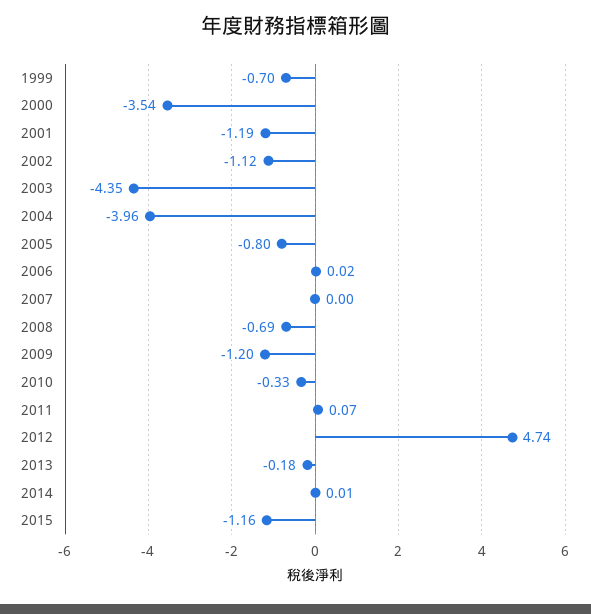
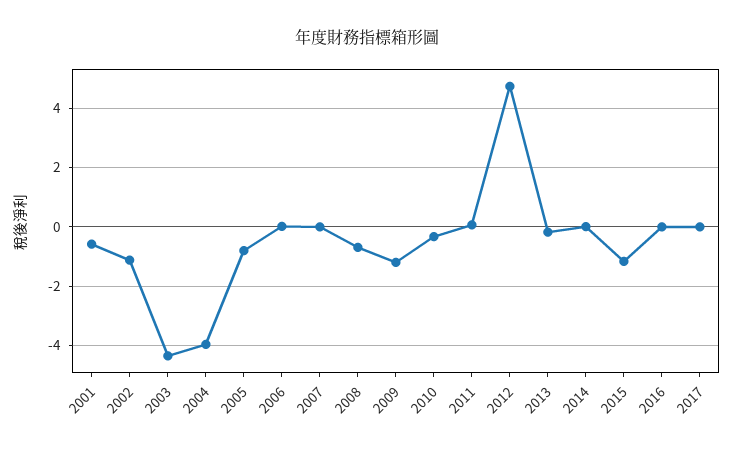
1999: -0.7 -> none
2000: -3.54 -> none
2001: -1.19 -> -0.5
2016: none -> 0
2017: none -> 0

